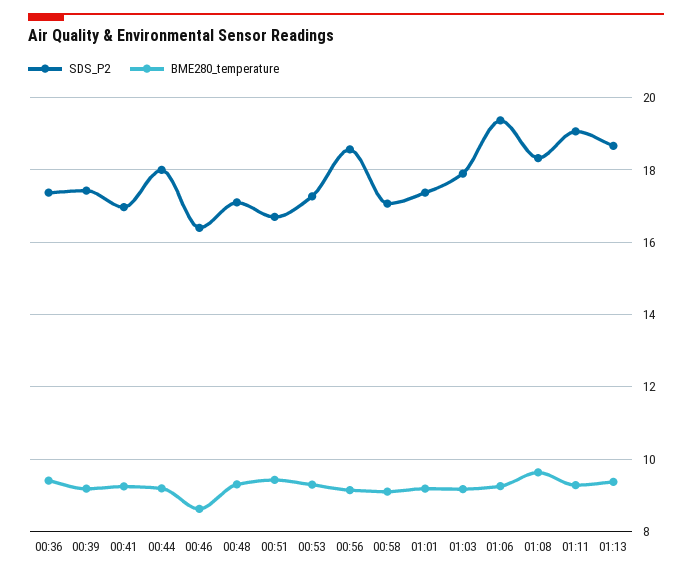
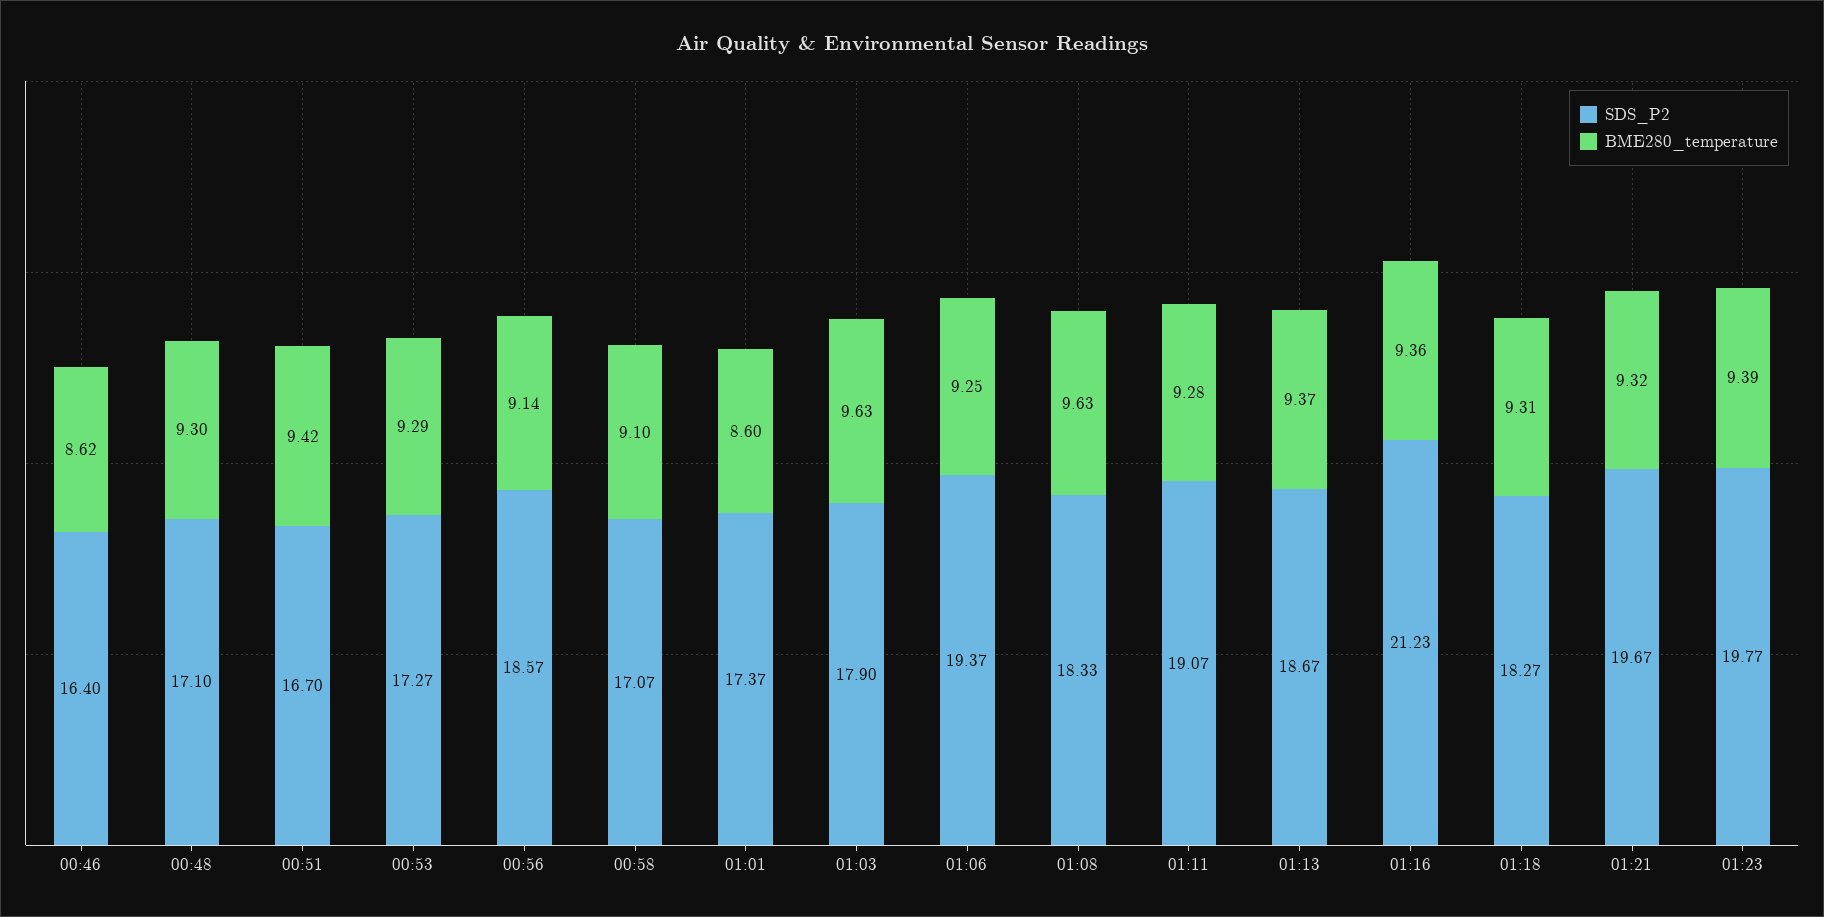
SDS_P2, 00:36: 17.4 -> none
BME280_temperature, 00:36: 9.4 -> none
SDS_P2, 00:39: 17.4 -> none
BME280_temperature, 00:39: 9.2 -> none
SDS_P2, 00:41: 17 -> none
BME280_temperature, 00:41: 9.2 -> none
SDS_P2, 00:44: 18 -> none
BME280_temperature, 00:44: 9.2 -> none
BME280_temperature, 01:01: 9.2 -> 8.6
BME280_temperature, 01:03: 9.2 -> 9.63
SDS_P2, 01:16: none -> 21.23
BME280_temperature, 01:16: none -> 9.36
SDS_P2, 01:18: none -> 18.27
BME280_temperature, 01:18: none -> 9.31
SDS_P2, 01:21: none -> 19.67
BME280_temperature, 01:21: none -> 9.32
SDS_P2, 01:23: none -> 19.77
BME280_temperature, 01:23: none -> 9.39

